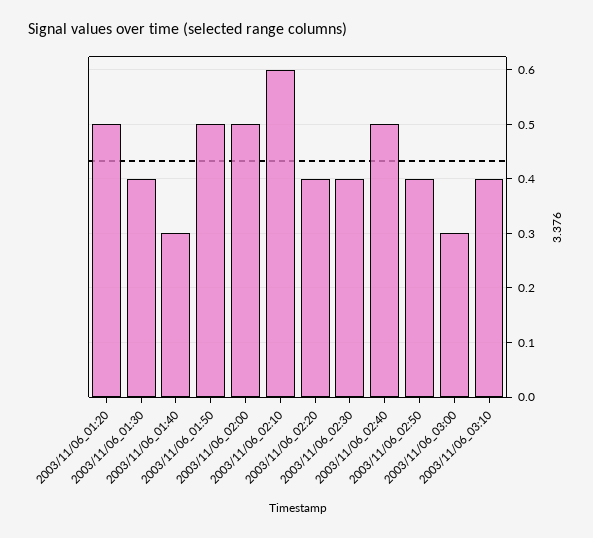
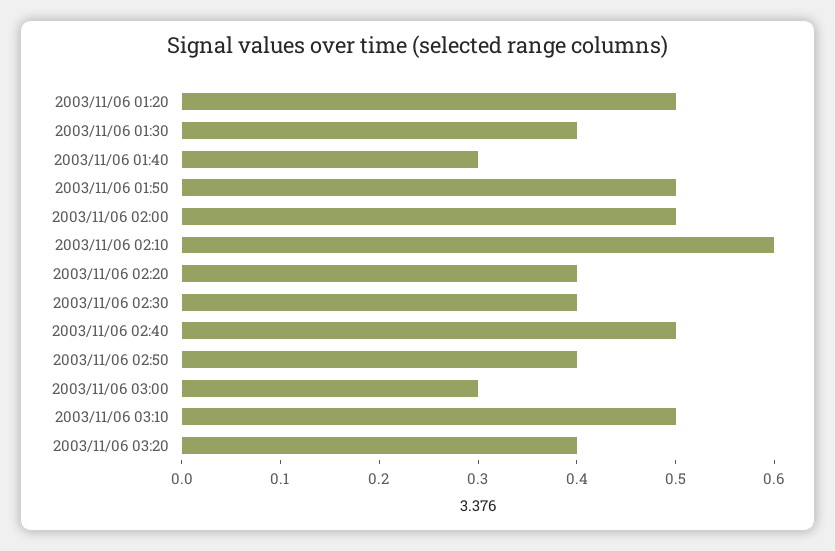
2003/11/06_03:10: 0.4 -> 0.5
2003/11/06 03:20: none -> 0.4

